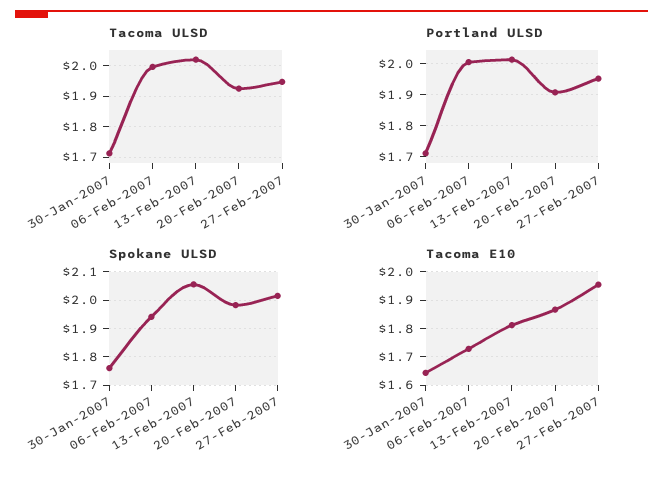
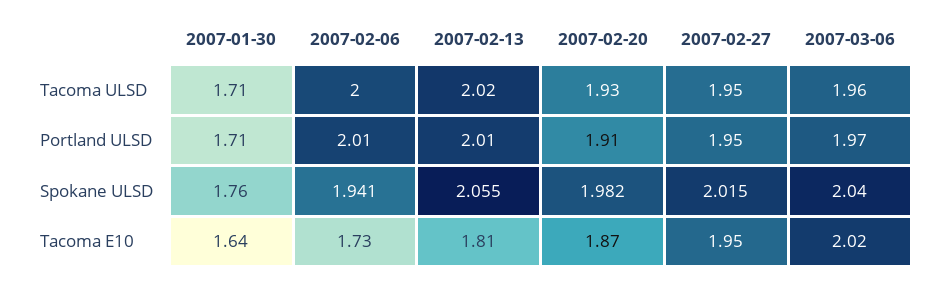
Tacoma ULSD, 2007-03-06: none -> 1.96
Portland ULSD, 2007-03-06: none -> 1.97
Spokane ULSD, 2007-03-06: none -> 2.04
Tacoma E10, 2007-03-06: none -> 2.02

